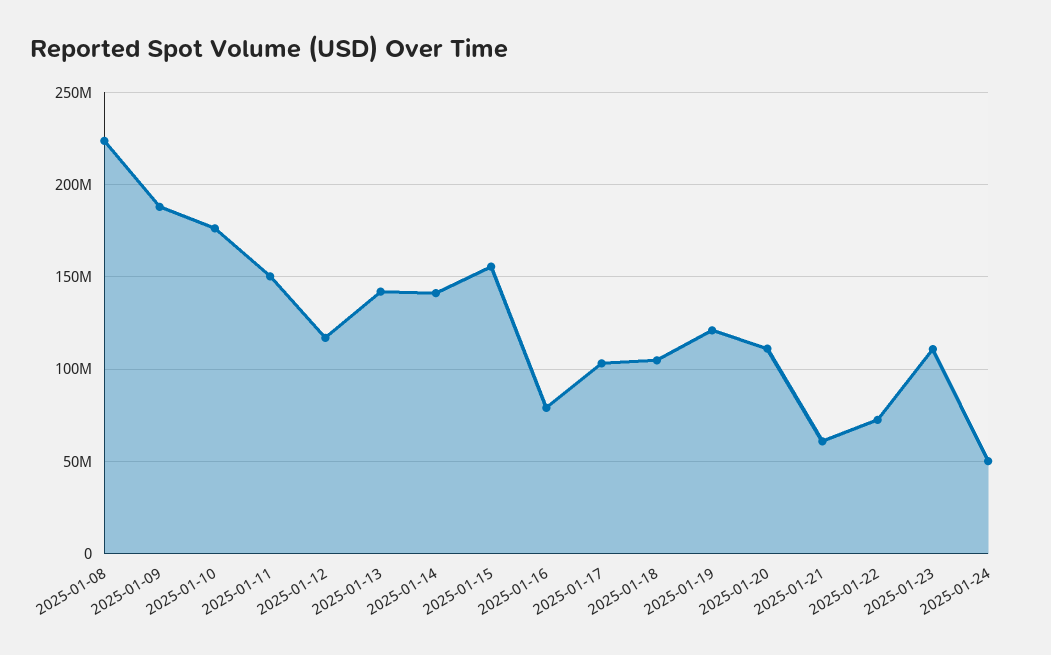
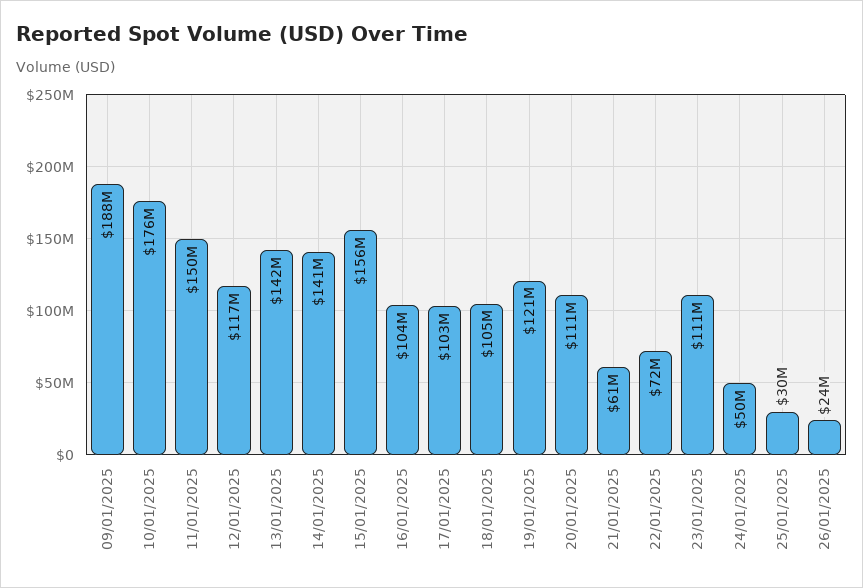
2025-01-08: 225000000 -> none
2025-01-16: 80000000 -> 104000000
25/01/2025: none -> 30000000
26/01/2025: none -> 24000000

